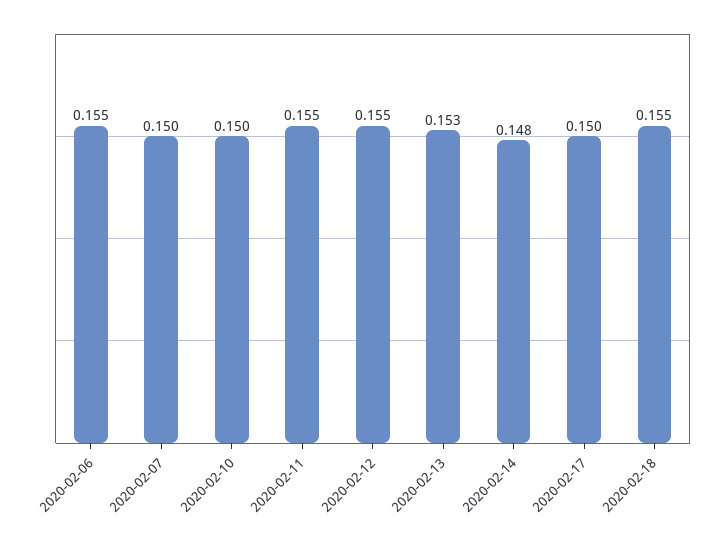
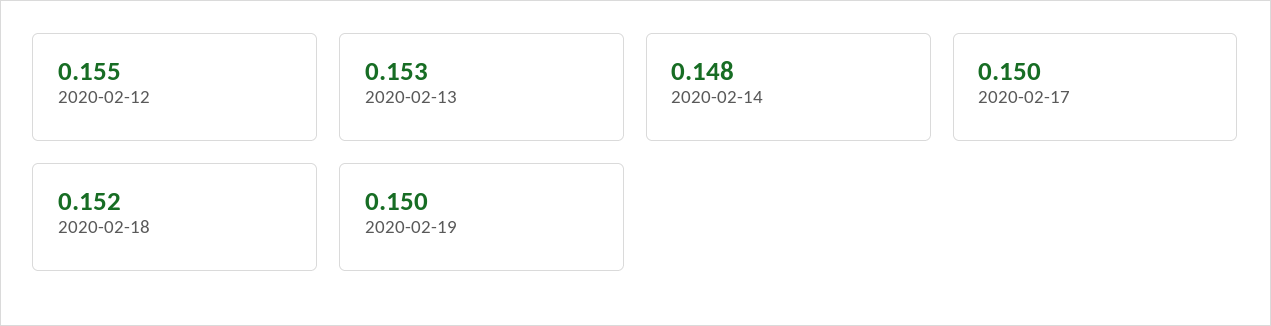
2020-02-06: 0.155 -> none
2020-02-07: 0.15 -> none
2020-02-10: 0.15 -> none
2020-02-11: 0.155 -> none
2020-02-18: 0.155 -> 0.152
2020-02-19: none -> 0.15

